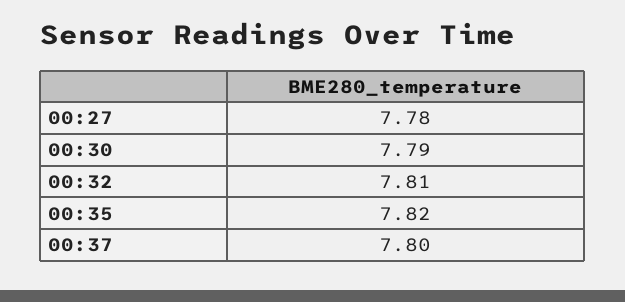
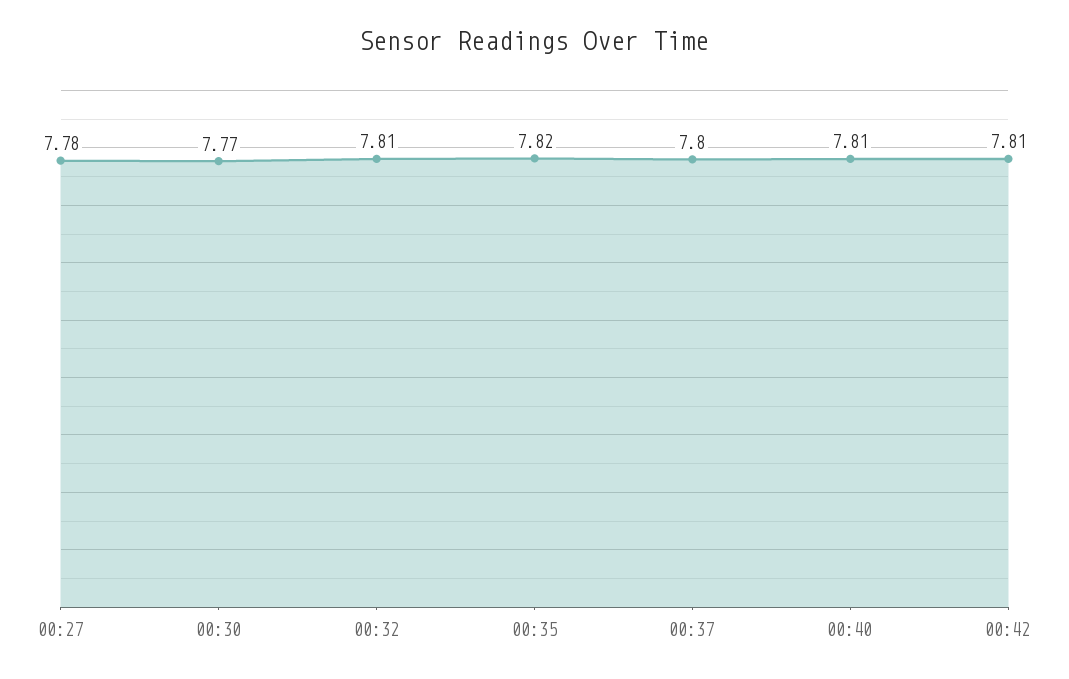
00:30: 7.79 -> 7.77
00:40: none -> 7.81
00:42: none -> 7.81

